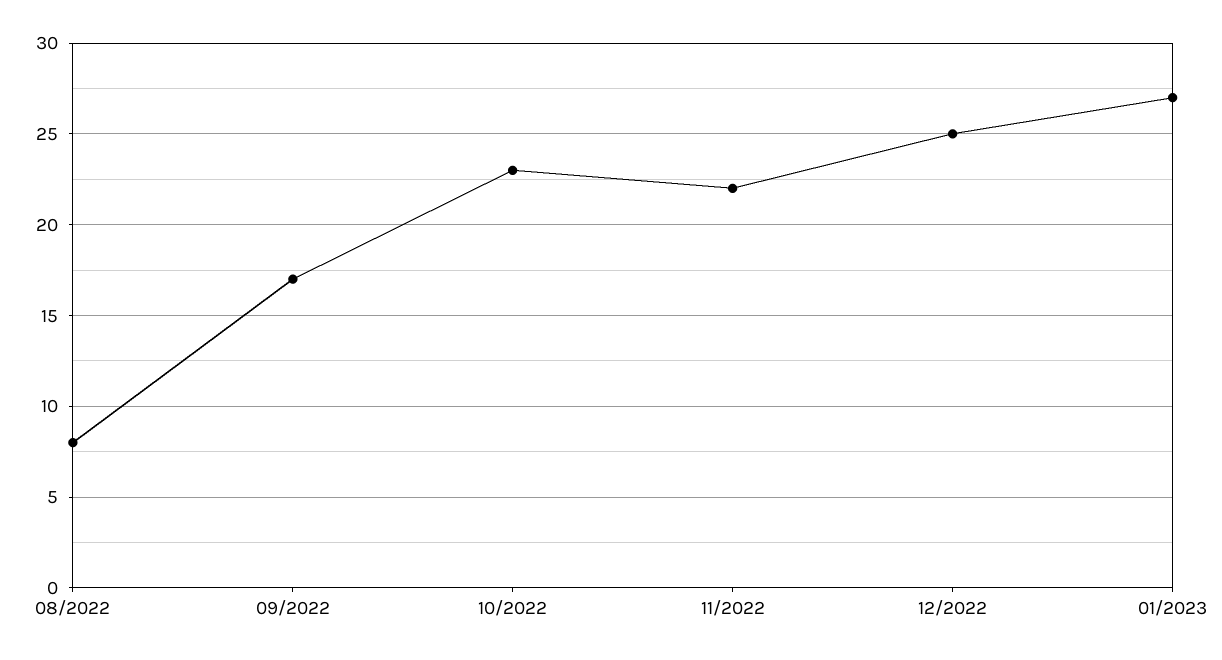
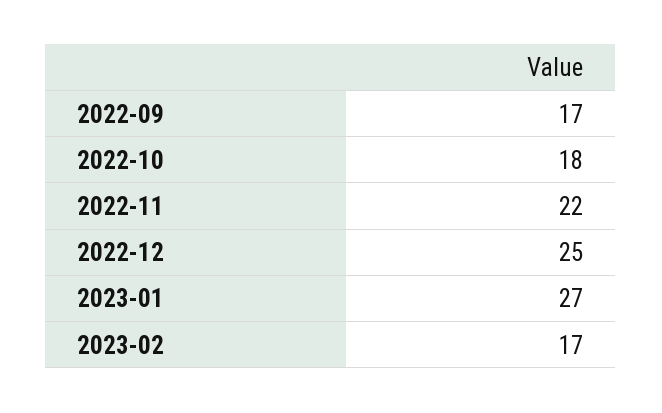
08/2022: 8 -> none
10/2022: 23 -> 18
2023-02: none -> 17

